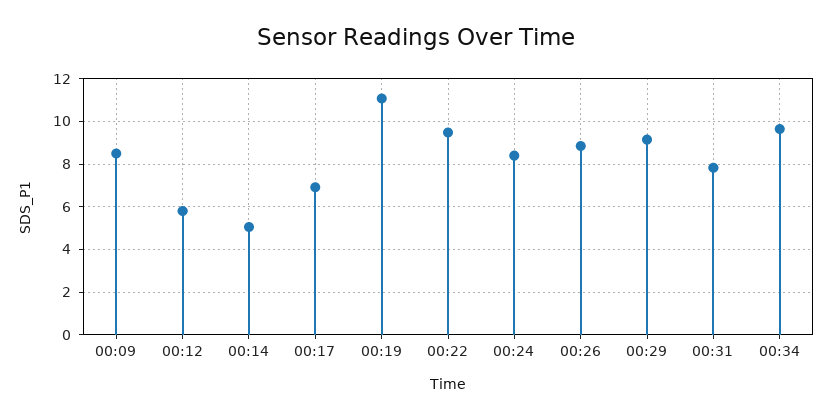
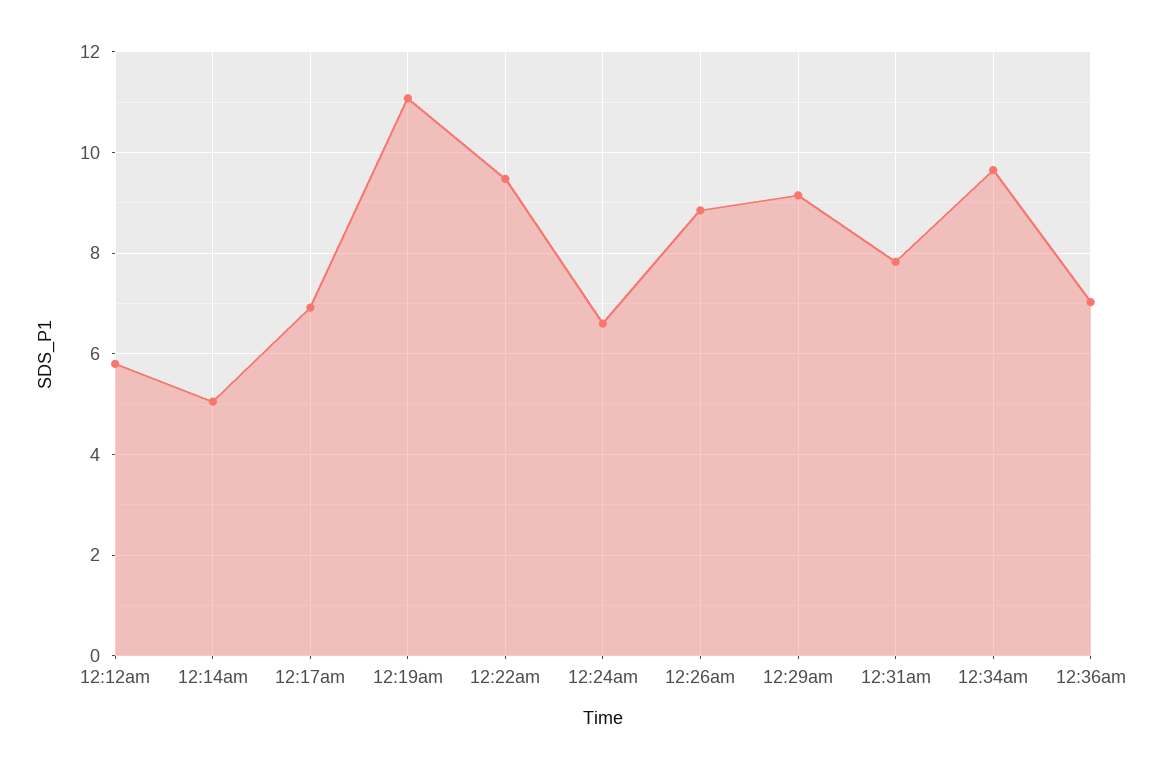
00:09: 8.5 -> none
00:24: 8.5 -> 6.6
12:36am: none -> 7

